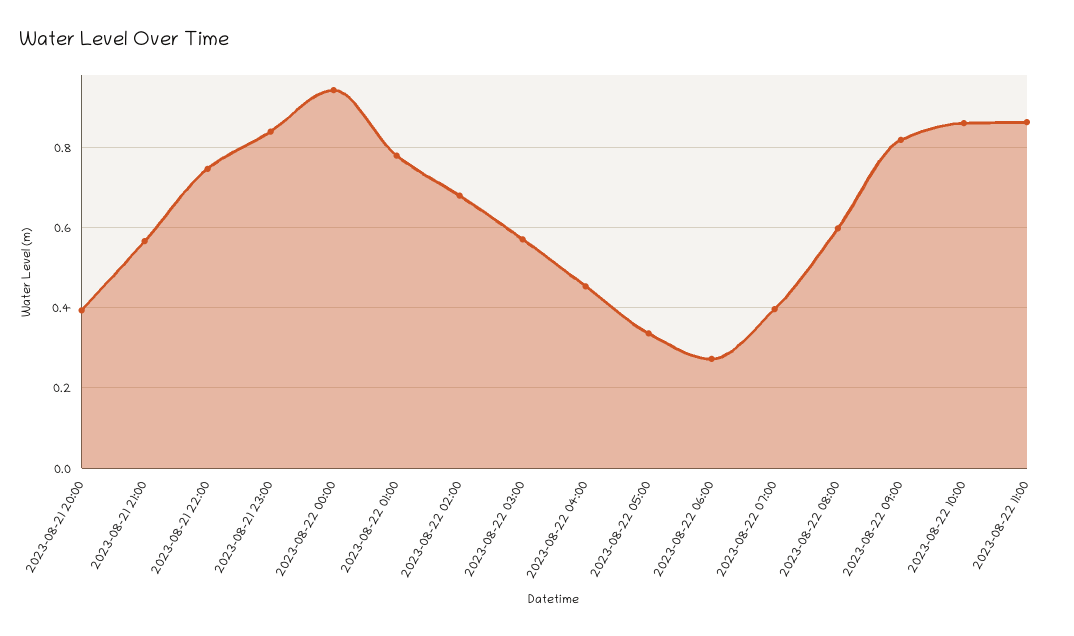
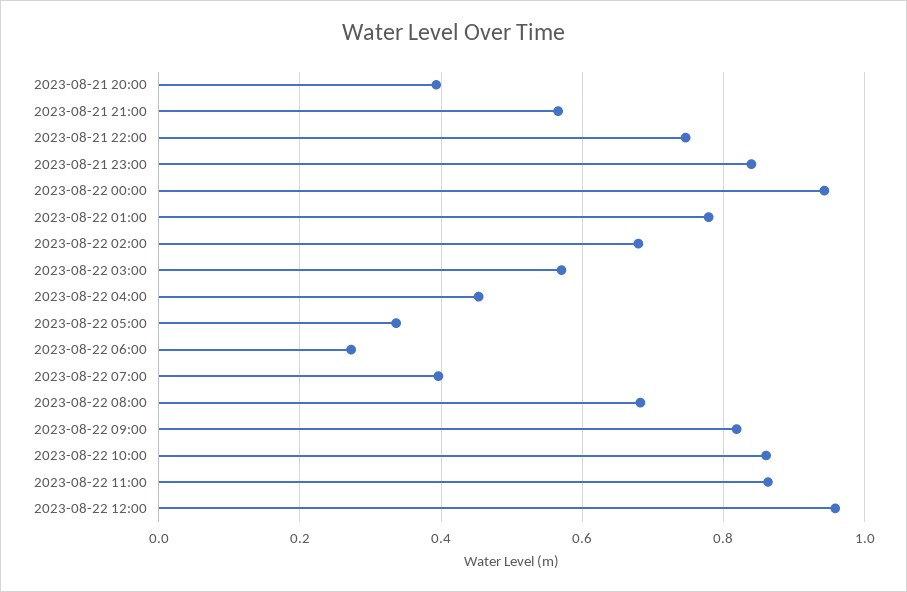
2023-08-22 08:00: 0.6 -> 0.68
2023-08-22 12:00: none -> 0.96

